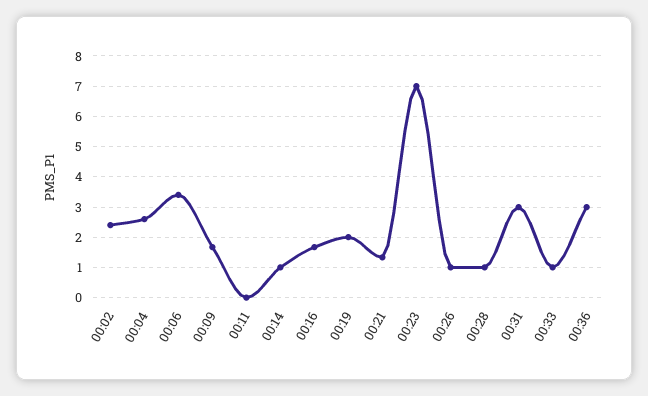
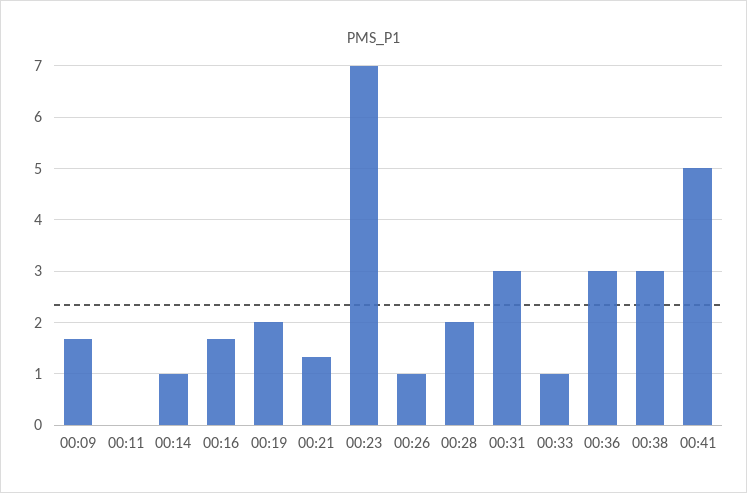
00:02: 2.4 -> none
00:04: 2.6 -> none
00:06: 3.4 -> none
00:28: 1 -> 2
00:38: none -> 3
00:41: none -> 5

